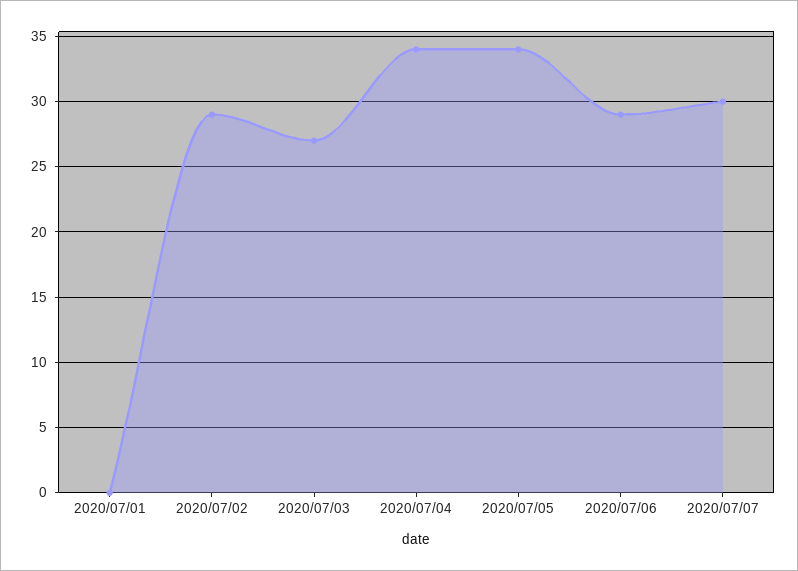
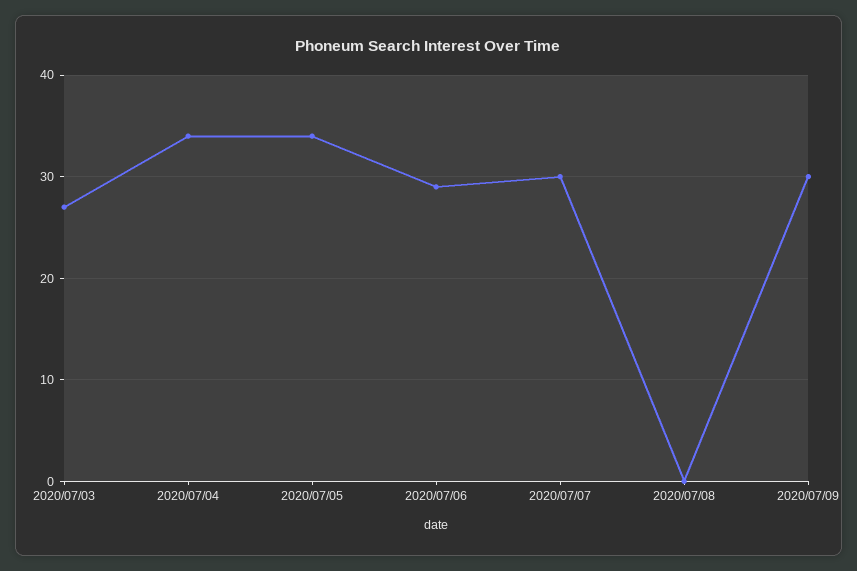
2020/07/01: 0 -> none
2020/07/02: 29 -> none
2020/07/08: none -> 0
2020/07/09: none -> 30

